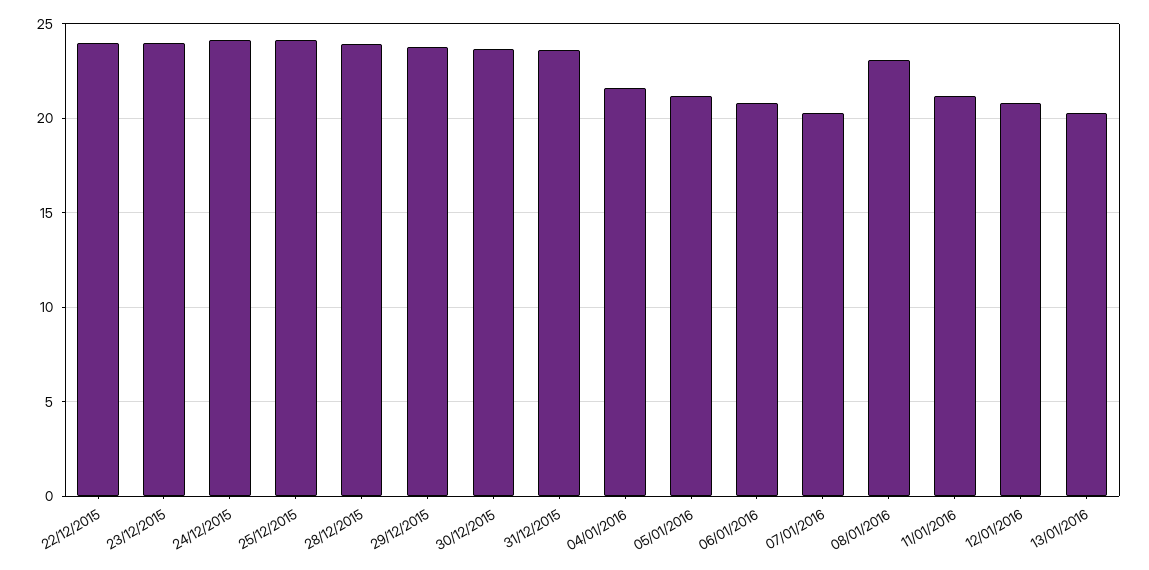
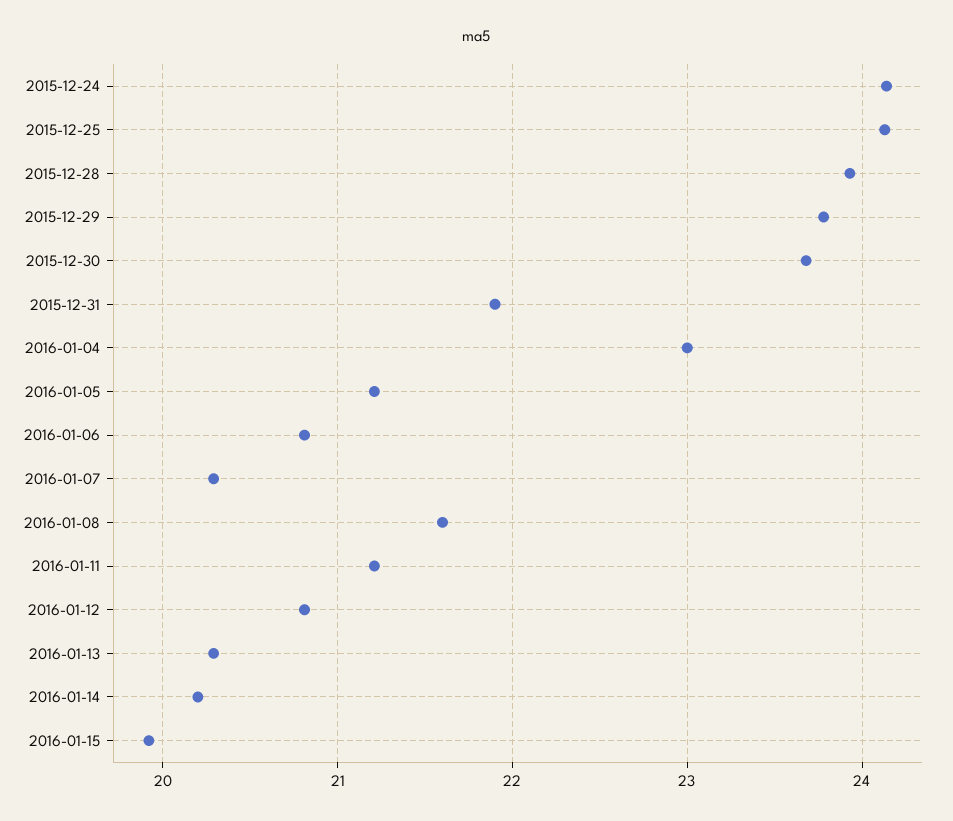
22/12/2015: 24 -> none
23/12/2015: 24 -> none
31/12/2015: 23.5 -> 21.9
04/01/2016: 21.5 -> 23
08/01/2016: 23 -> 21.6
2016-01-14: none -> 20.2
2016-01-15: none -> 19.9

